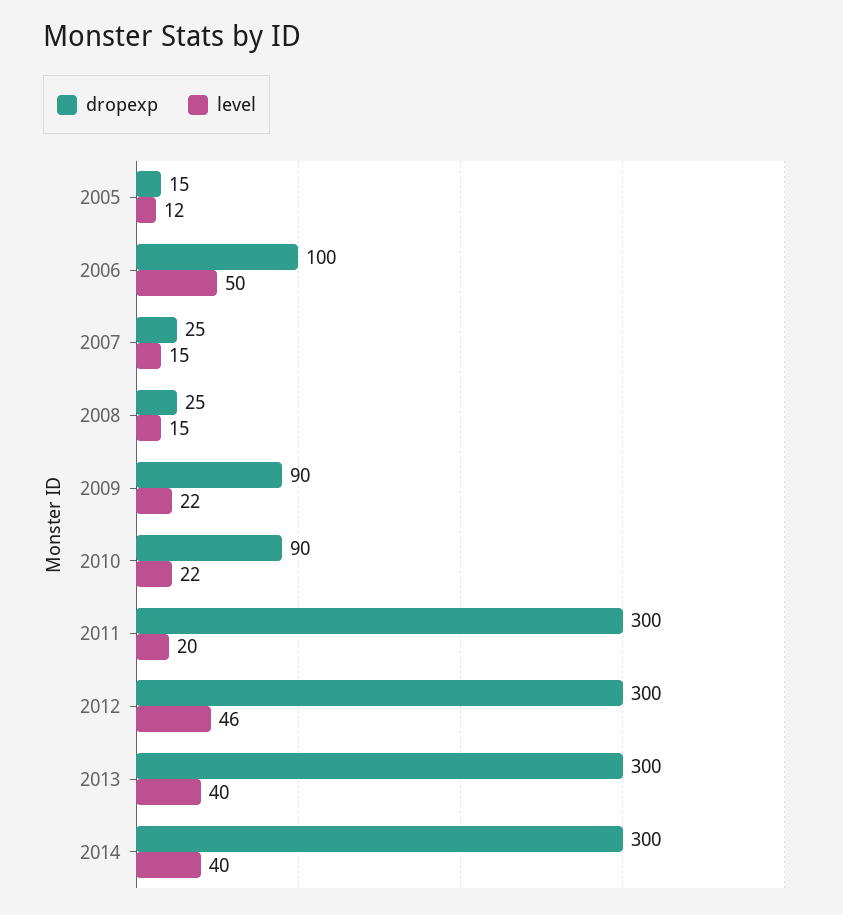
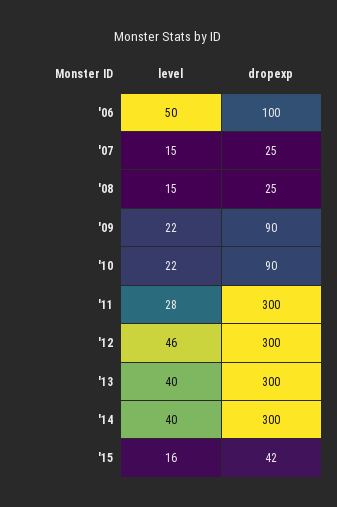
dropexp, 2005: 15 -> none
level, 2005: 12 -> none
level, 2011: 20 -> 28
level, '15: none -> 16
dropexp, '15: none -> 42

